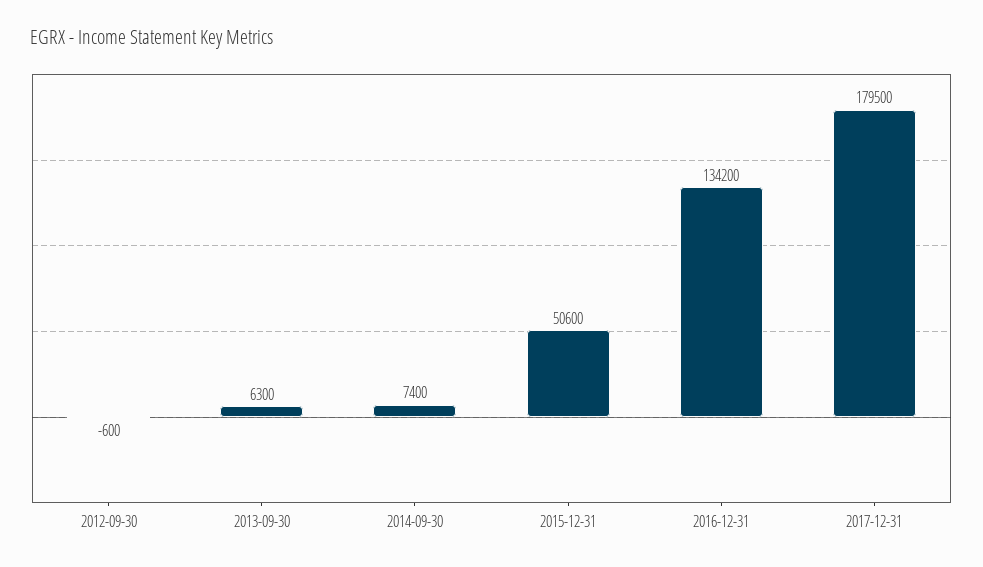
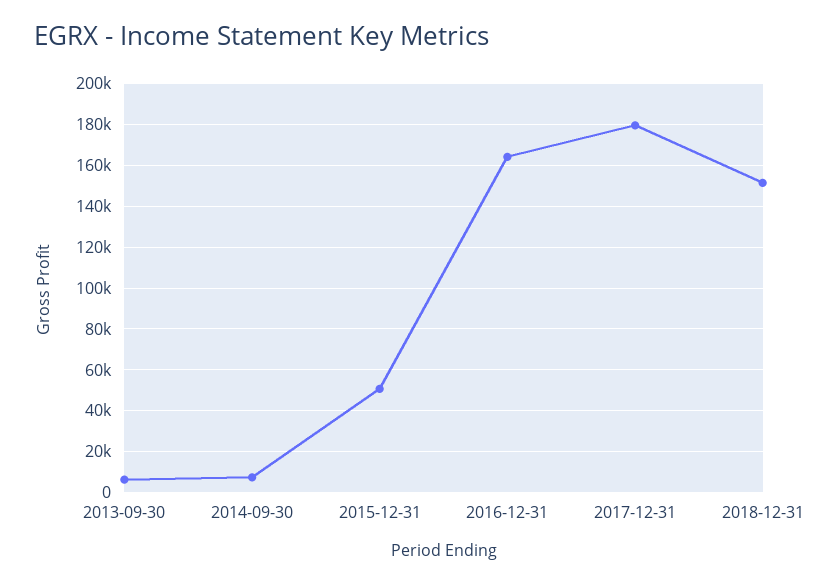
2012-09-30: -600 -> none
2016-12-31: 134200 -> 165000
2018-12-31: none -> 150000

